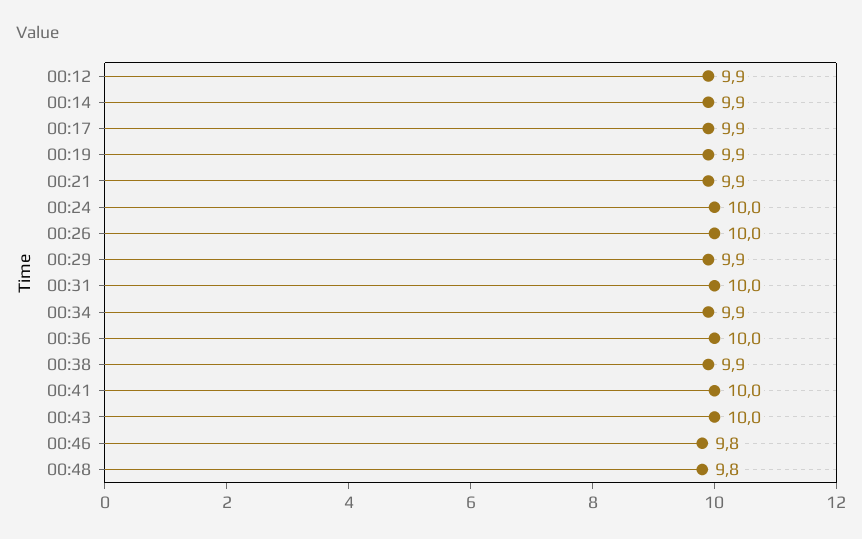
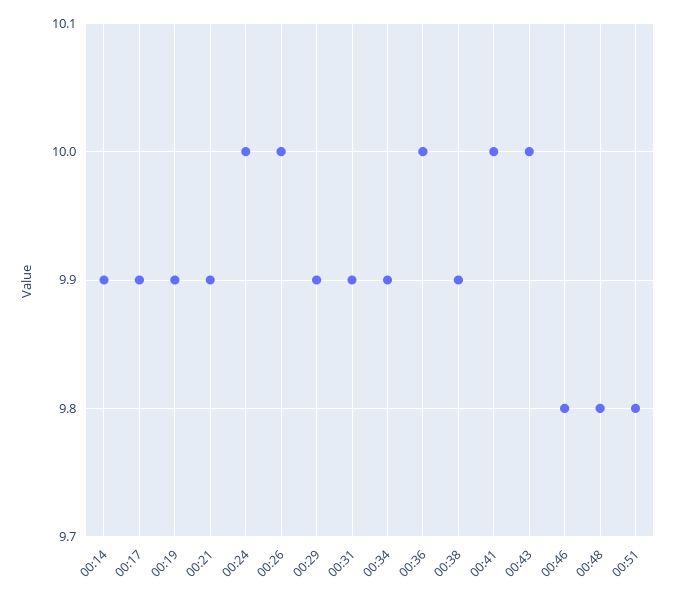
00:12: 9.9 -> none
00:31: 10 -> 9.9
00:51: none -> 9.8

